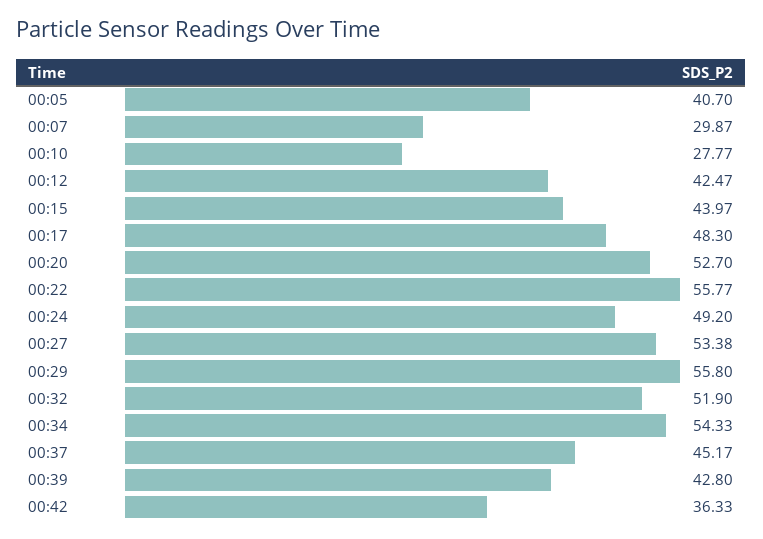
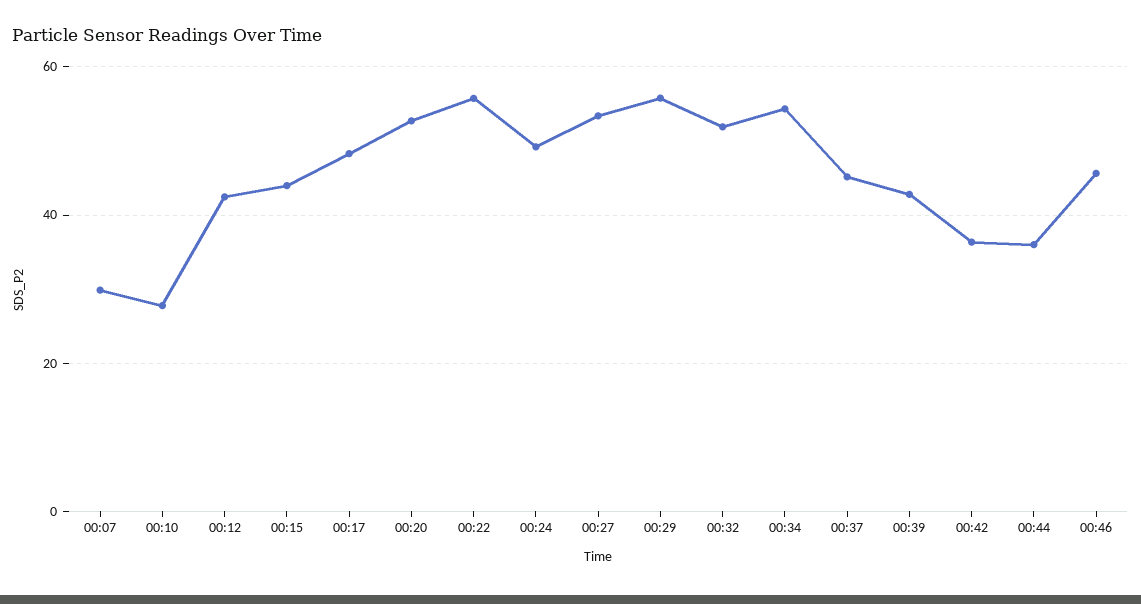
00:05: 40.7 -> none
00:44: none -> 36
00:46: none -> 46

